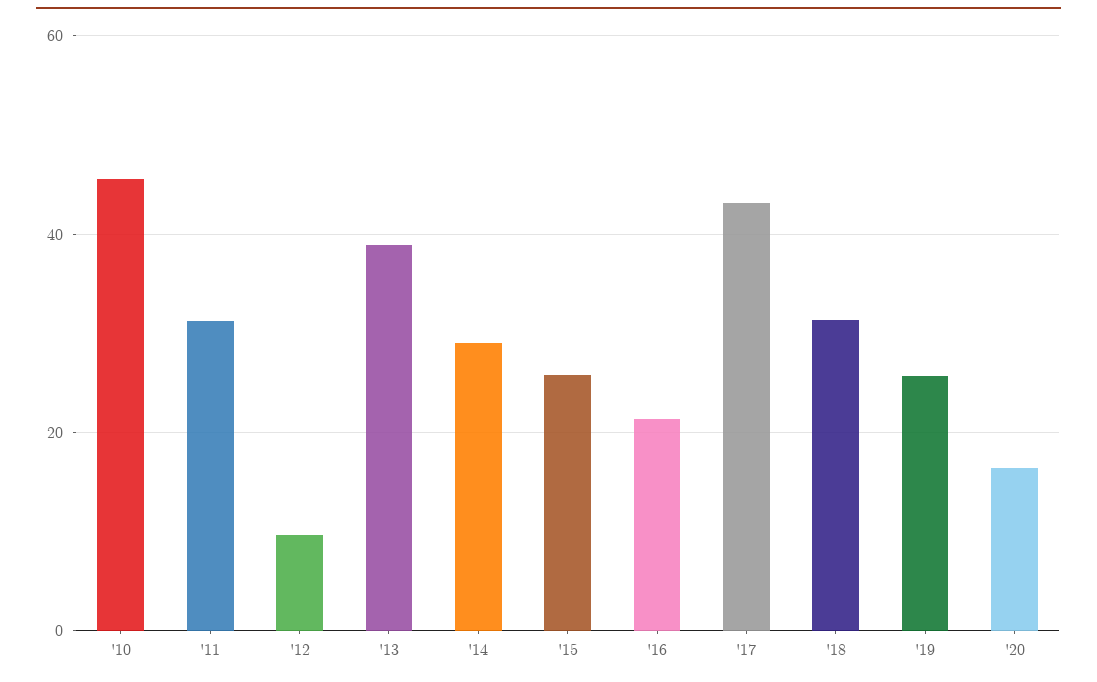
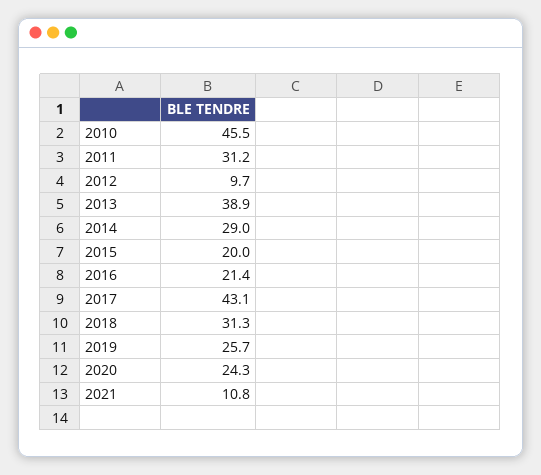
'15: 26 -> 20
'20: 16 -> 24.3
2021: none -> 10.8

